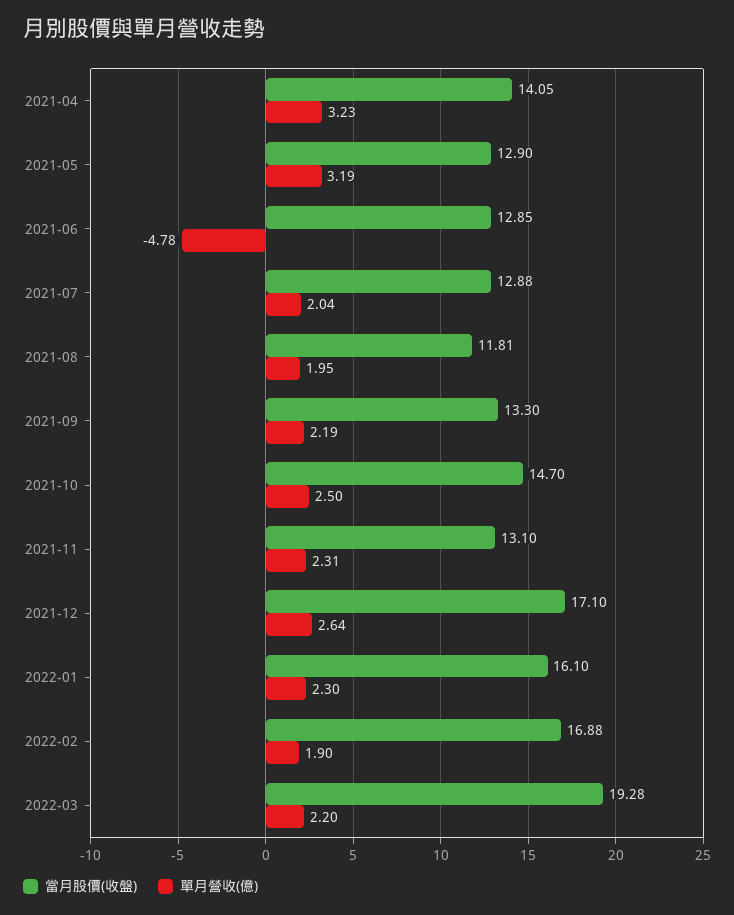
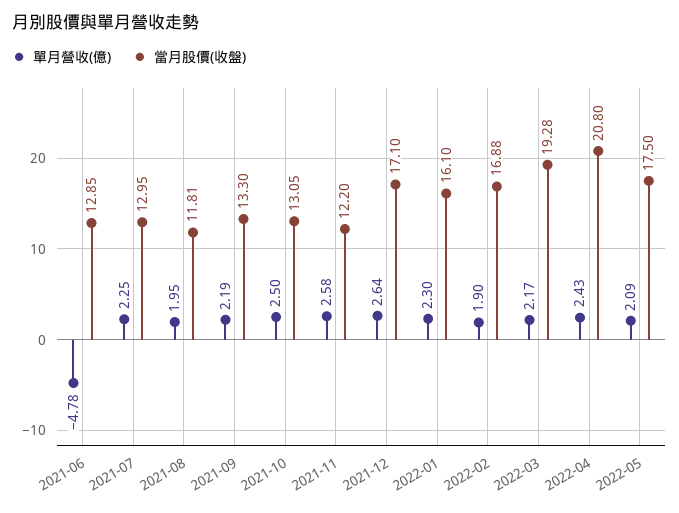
當月股價(收盤), 2021-04: 14.05 -> none
單月營收(億), 2021-04: 3.23 -> none
當月股價(收盤), 2021-05: 12.9 -> none
單月營收(億), 2021-05: 3.19 -> none
當月股價(收盤), 2021-07: 12.88 -> 12.95
單月營收(億), 2021-07: 2.04 -> 2.25
當月股價(收盤), 2021-10: 14.7 -> 13.05
當月股價(收盤), 2021-11: 13.1 -> 12.2
單月營收(億), 2021-11: 2.31 -> 2.58
單月營收(億), 2022-03: 2.2 -> 2.17
單月營收(億), 2022-04: none -> 2.43
當月股價(收盤), 2022-04: none -> 20.8
單月營收(億), 2022-05: none -> 2.09
當月股價(收盤), 2022-05: none -> 17.5

